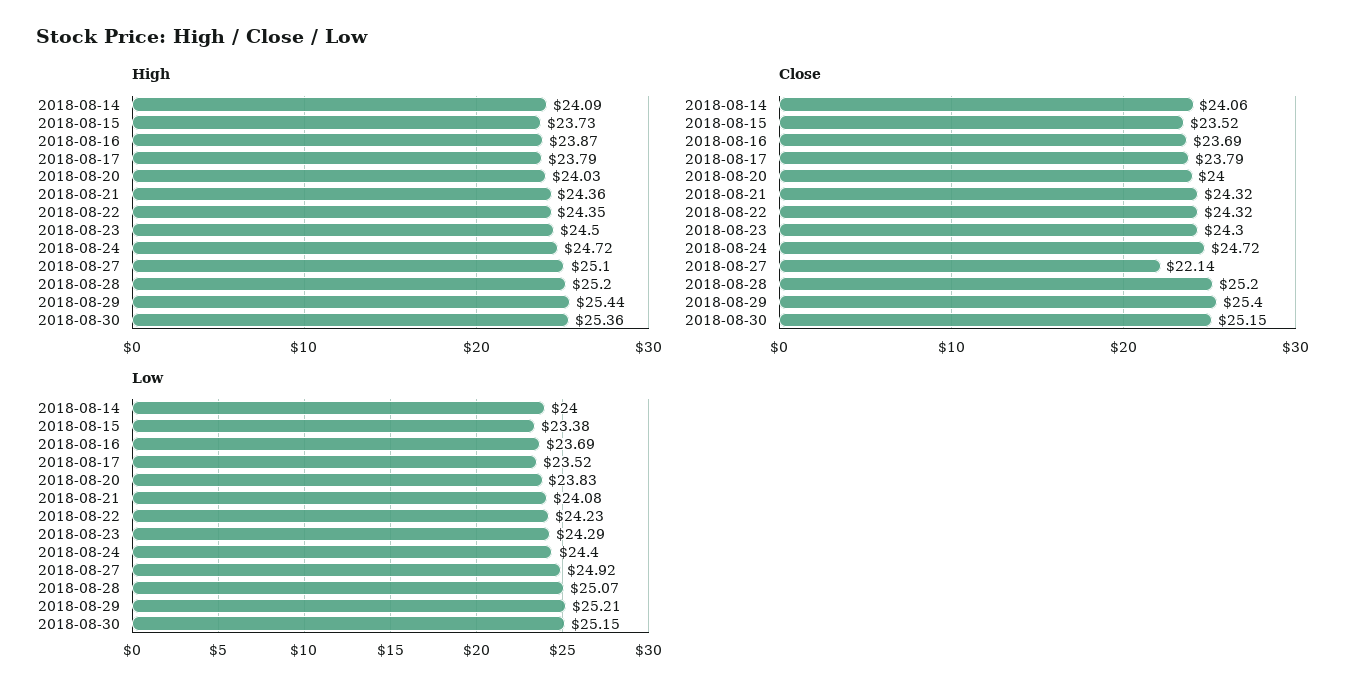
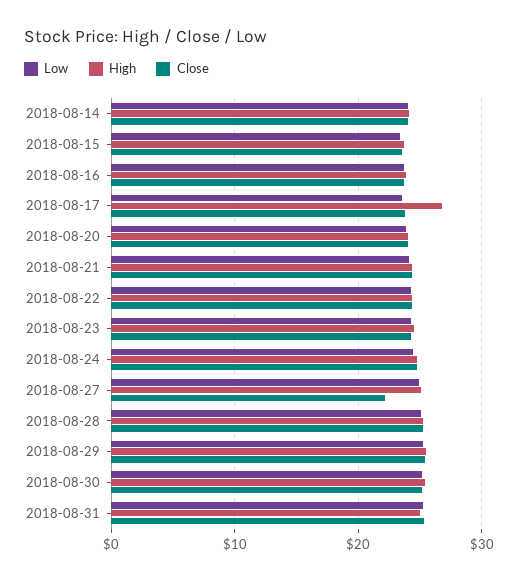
High, 2018-08-17: 23.79 -> 27
Low, 2018-08-31: none -> 25
High, 2018-08-31: none -> 25
Close, 2018-08-31: none -> 25

